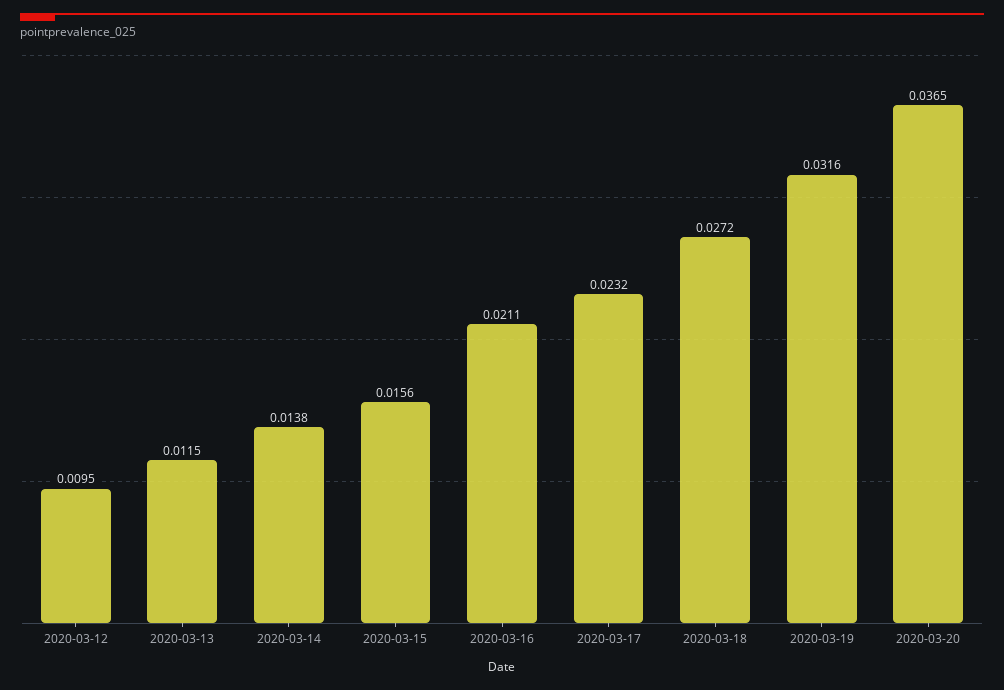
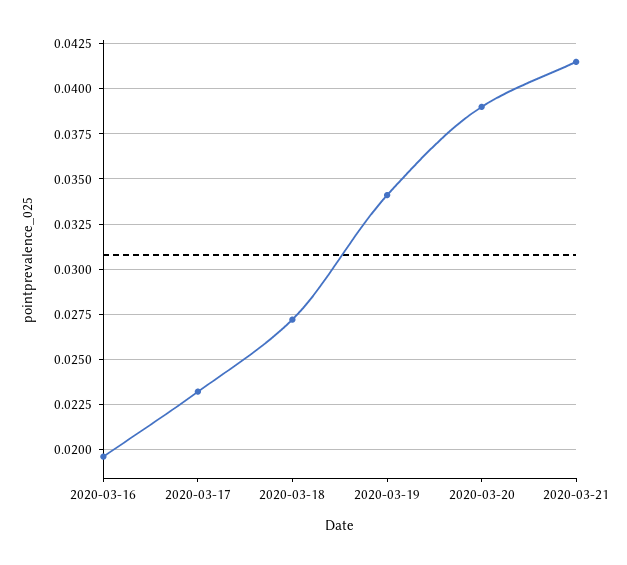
2020-03-12: 0.0095 -> none
2020-03-13: 0.0115 -> none
2020-03-14: 0.0138 -> none
2020-03-15: 0.0156 -> none
2020-03-16: 0.0211 -> 0.0195
2020-03-19: 0.0316 -> 0.034
2020-03-20: 0.0365 -> 0.039
2020-03-21: none -> 0.0415

